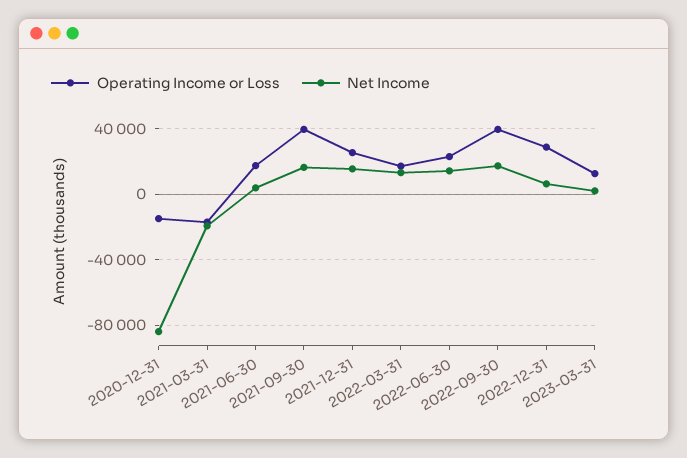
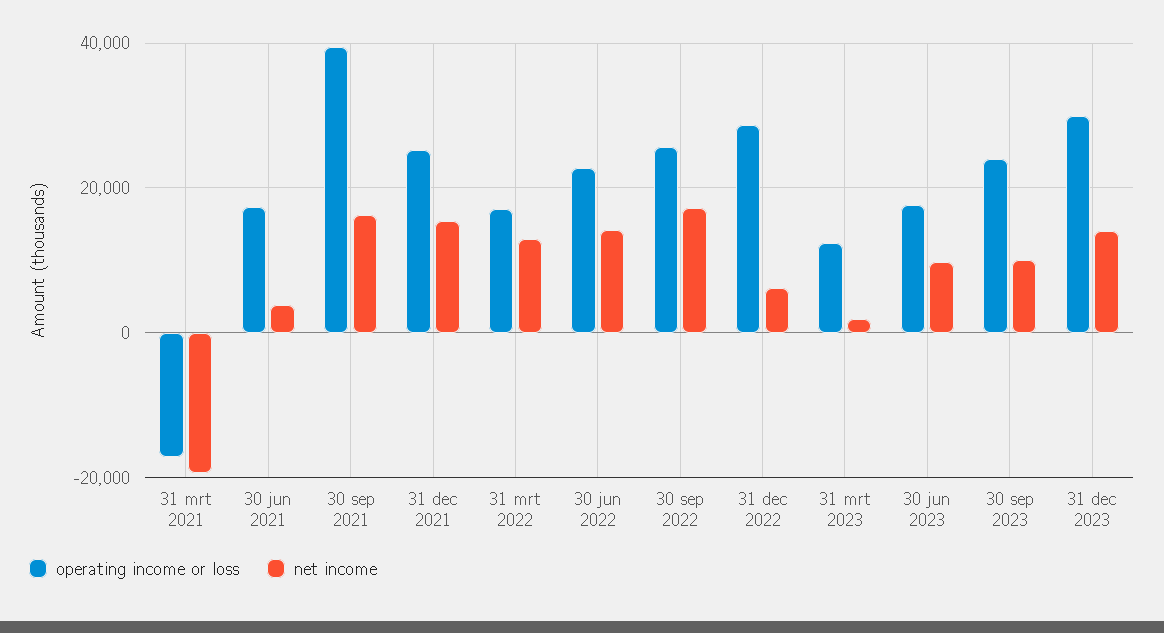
Operating Income or Loss, 2020-12-31: -15000 -> none
Net Income, 2020-12-31: -85000 -> none
Operating Income or Loss, 2022-09-30: 40000 -> 26000
Operating Income or Loss, 30 jun 2023: none -> 18000
Net Income, 30 jun 2023: none -> 10000
Operating Income or Loss, 30 sep 2023: none -> 24000
Net Income, 30 sep 2023: none -> 10000
Operating Income or Loss, 31 dec 2023: none -> 30000
Net Income, 31 dec 2023: none -> 14000

